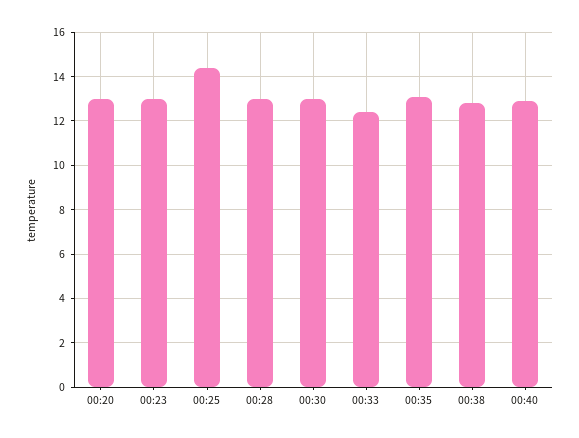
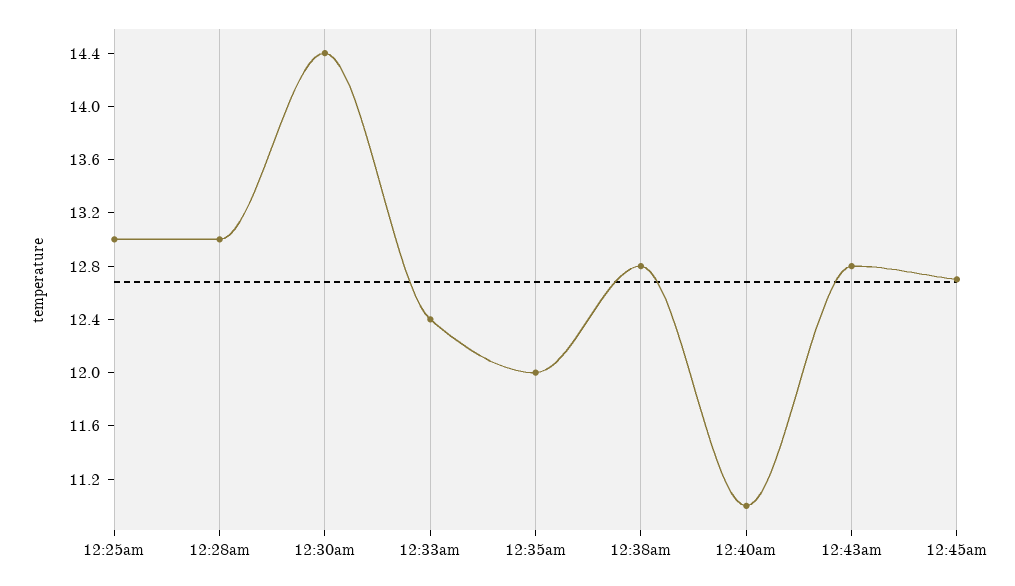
00:20: 13 -> none
00:23: 13 -> none
00:25: 14.5 -> 13
00:30: 13 -> 14.4
00:35: 13 -> 12
00:40: 13 -> 11
12:43am: none -> 12.8
12:45am: none -> 12.7

